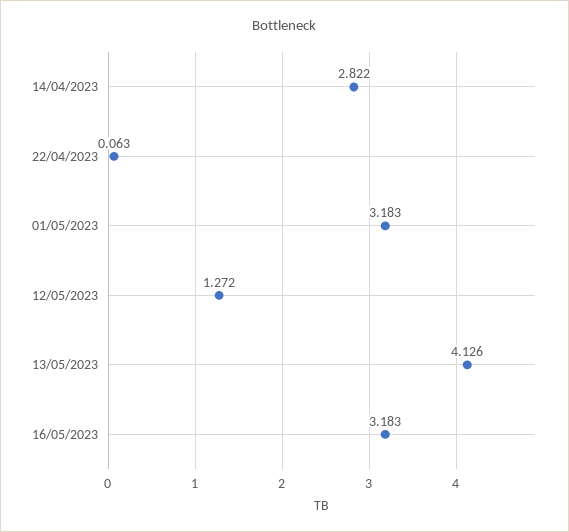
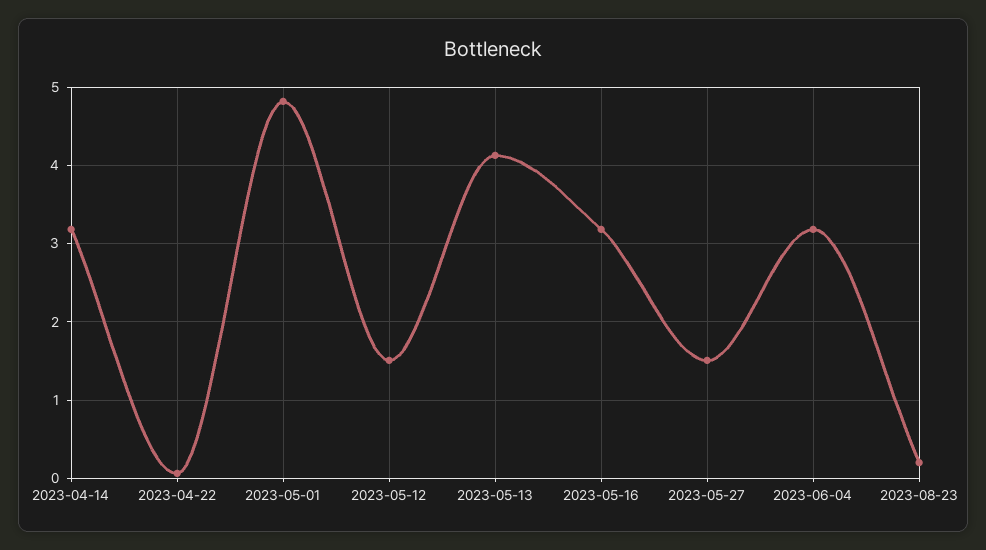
14/04/2023: 2.822 -> 3.2
01/05/2023: 3.183 -> 4.8
12/05/2023: 1.272 -> 1.5
2023-05-27: none -> 1.5
2023-06-04: none -> 3.2
2023-08-23: none -> 0.2

